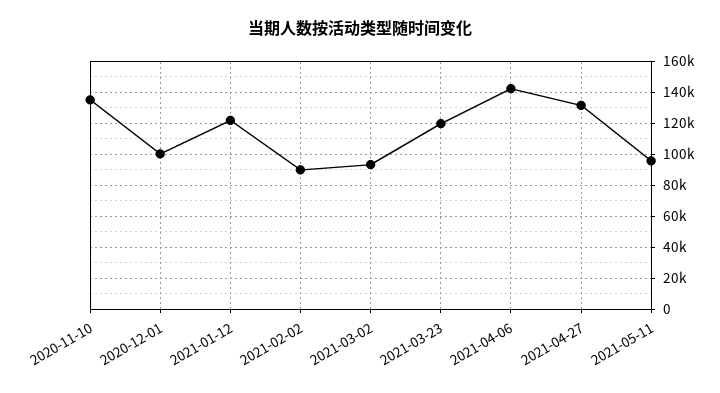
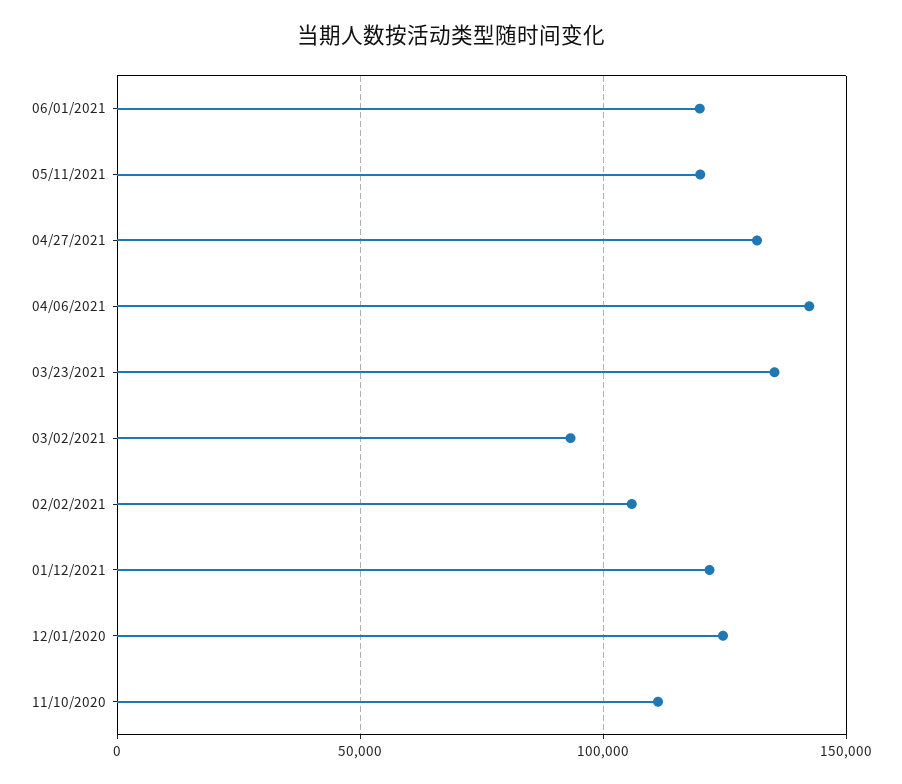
2020-11-10: 135000 -> 110000
2020-12-01: 100000 -> 125000
2021-02-02: 90000 -> 105000
2021-03-23: 120000 -> 135000
2021-05-11: 95000 -> 120000
06/01/2021: none -> 120000

